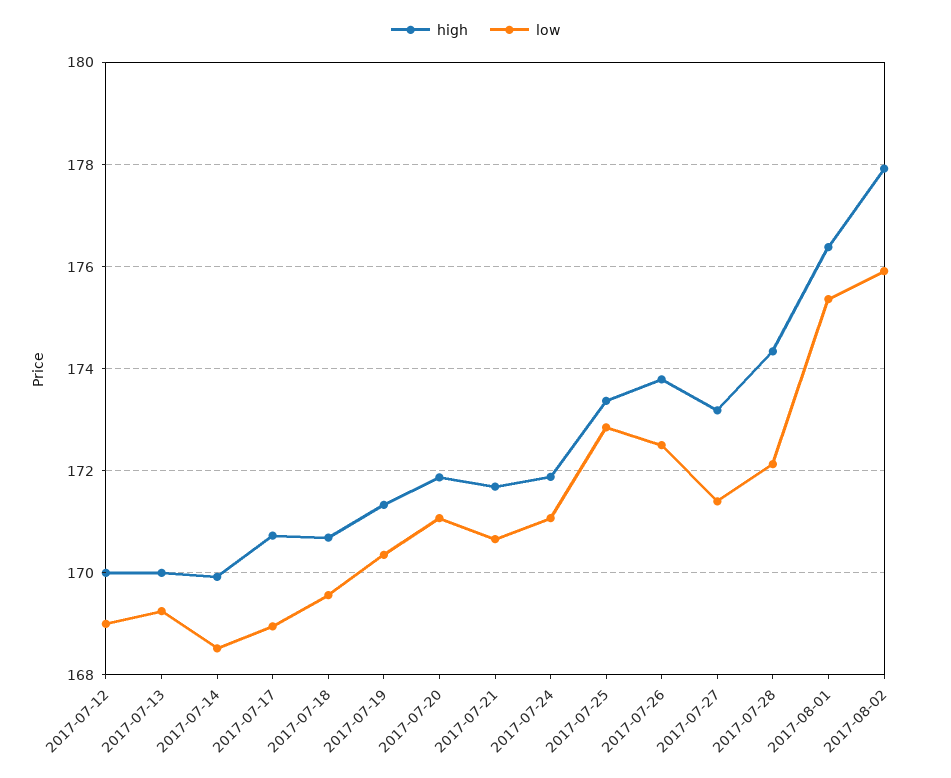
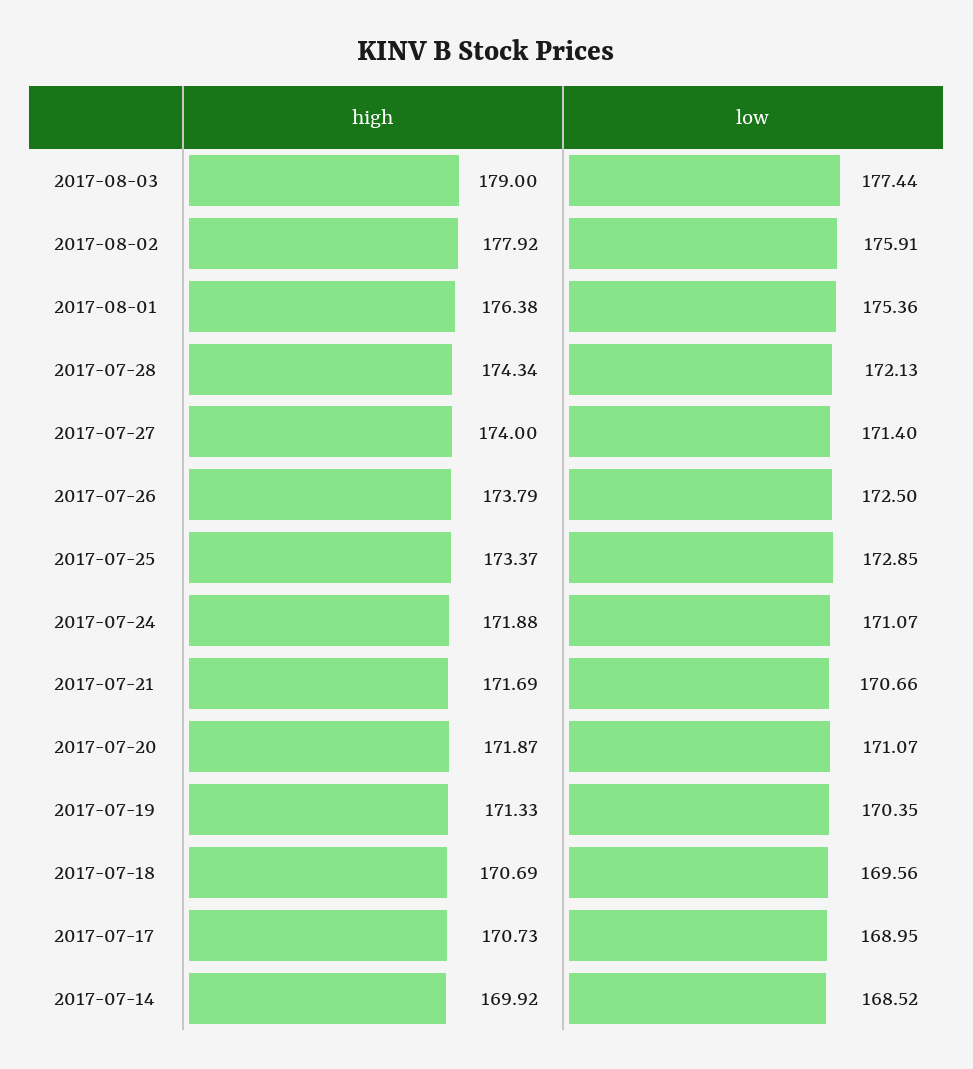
high, 2017-07-12: 170 -> none
low, 2017-07-12: 169 -> none
high, 2017-07-13: 170 -> none
low, 2017-07-13: 169.2 -> none
high, 2017-07-27: 173.2 -> 174
high, 2017-08-03: none -> 179
low, 2017-08-03: none -> 177.44

